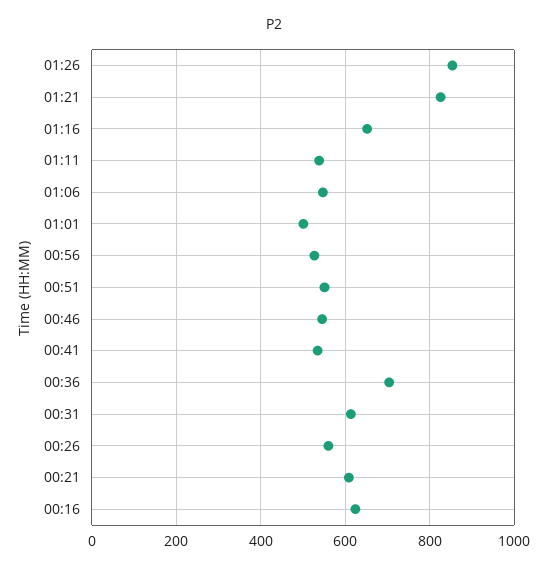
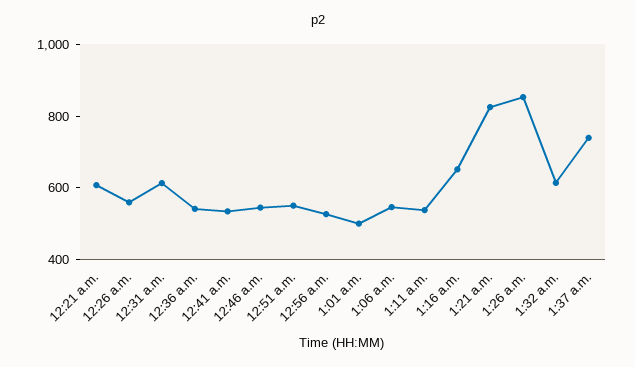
00:36: 700 -> 550
00:16: 620 -> none
1:32 a.m.: none -> 600
1:37 a.m.: none -> 750

